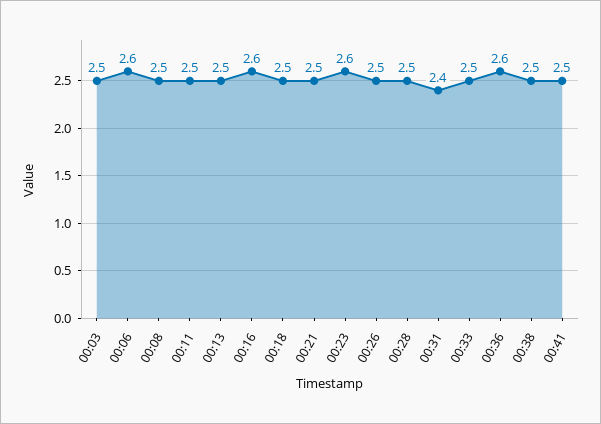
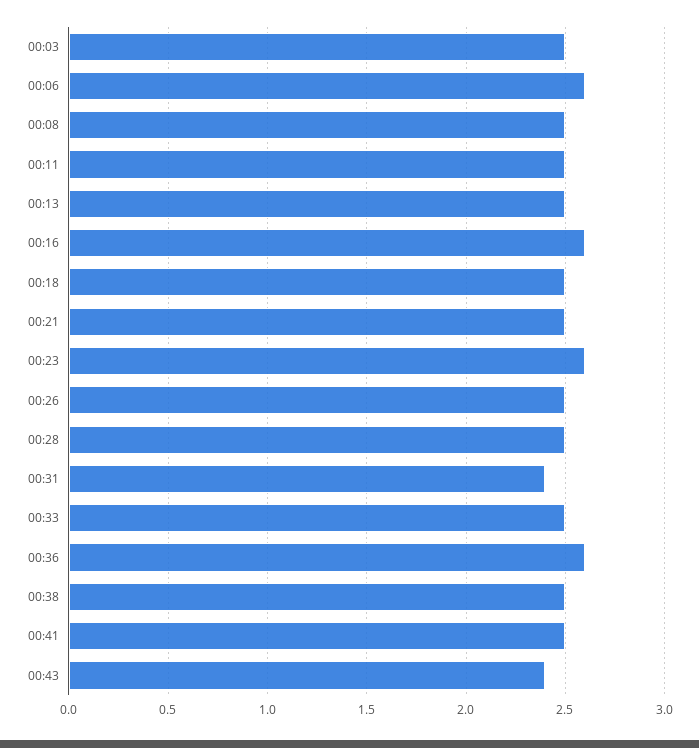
00:43: none -> 2.4

